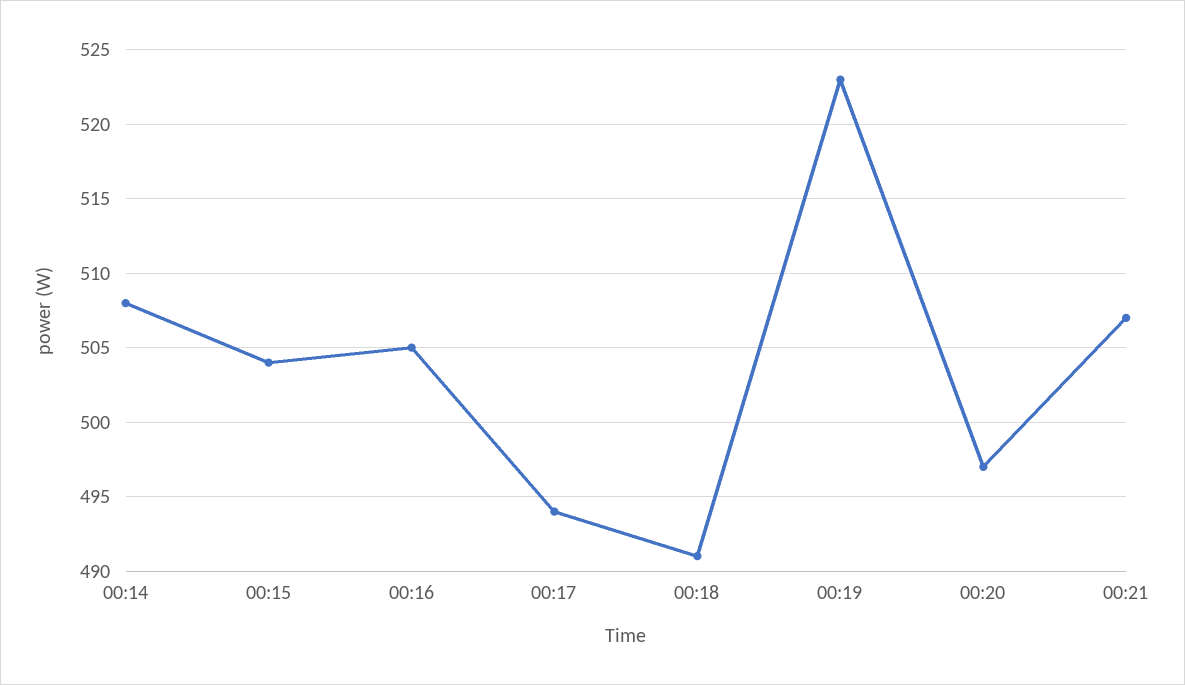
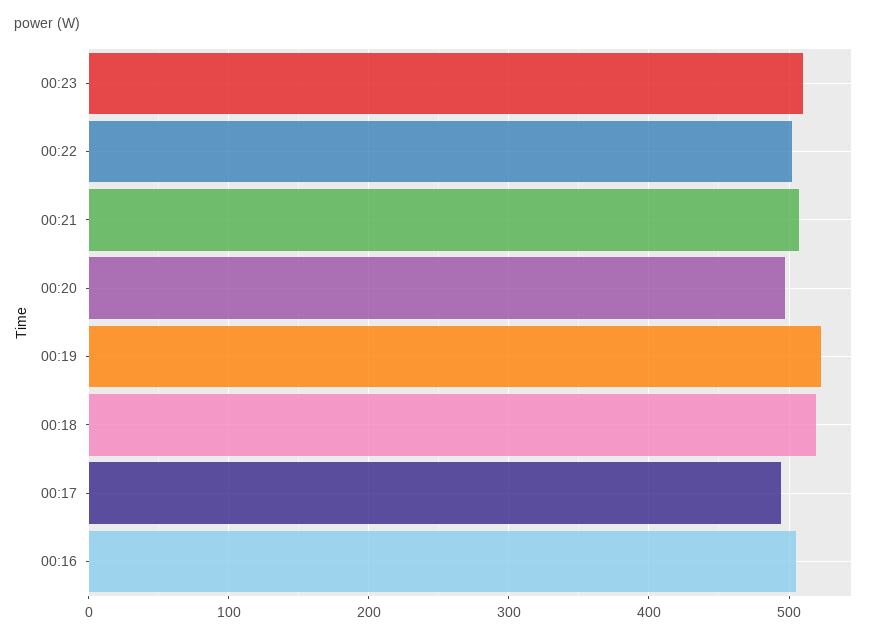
00:14: 508 -> none
00:15: 504 -> none
00:18: 491 -> 520
00:23: none -> 510
00:22: none -> 500

